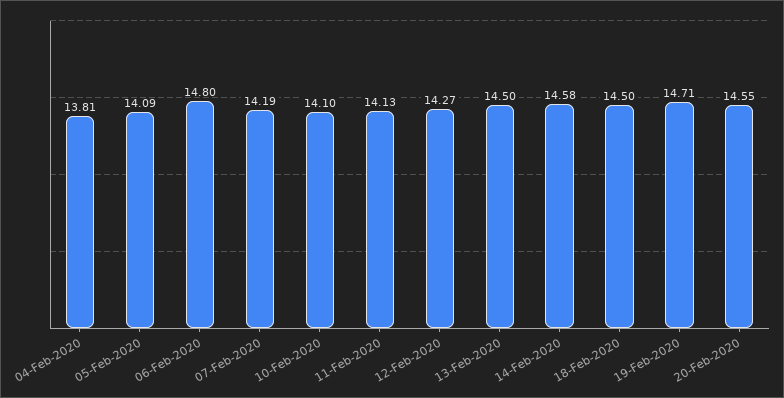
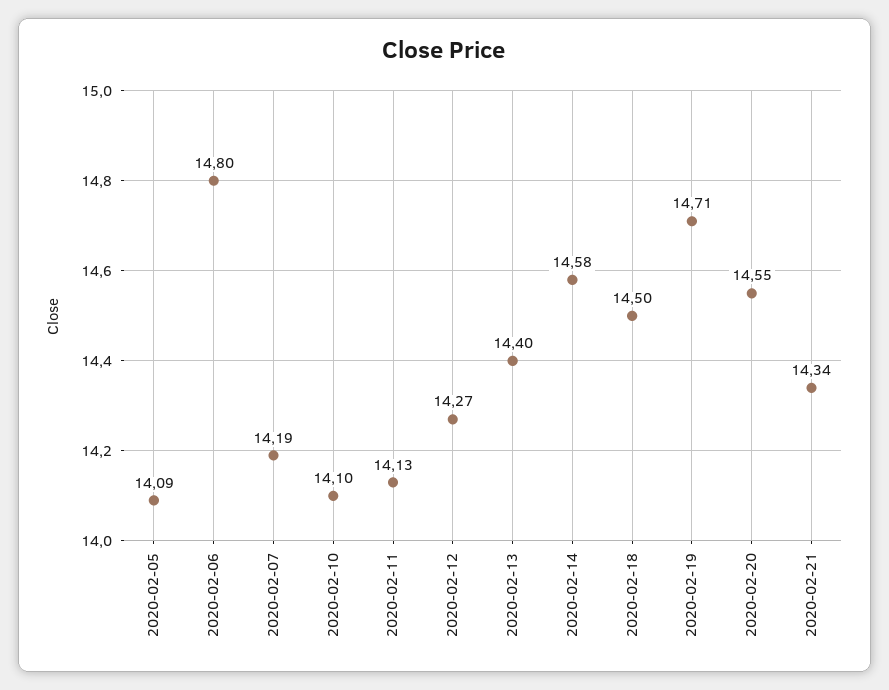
04-Feb-2020: 13.81 -> none
13-Feb-2020: 14.5 -> 14.4
2020-02-21: none -> 14.34

